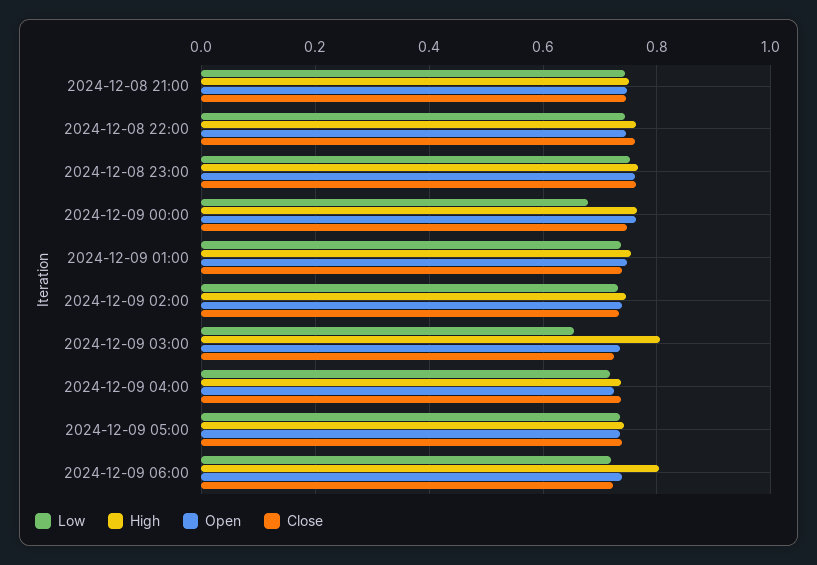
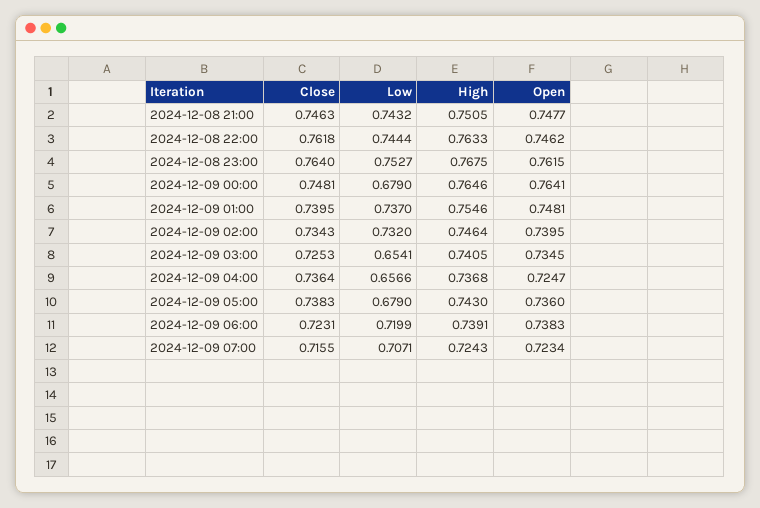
High, 2024-12-09 03:00: 0.8 -> 0.7405
Low, 2024-12-09 04:00: 0.72 -> 0.6566
Low, 2024-12-09 05:00: 0.74 -> 0.679
High, 2024-12-09 06:00: 0.8 -> 0.7391
Close, 2024-12-09 07:00: none -> 0.7155
Low, 2024-12-09 07:00: none -> 0.7071
High, 2024-12-09 07:00: none -> 0.7243
Open, 2024-12-09 07:00: none -> 0.7234

